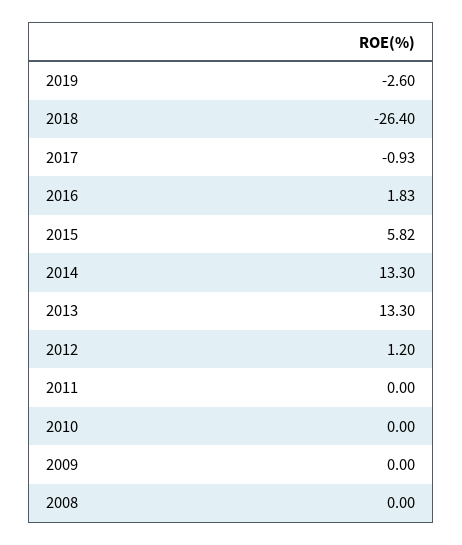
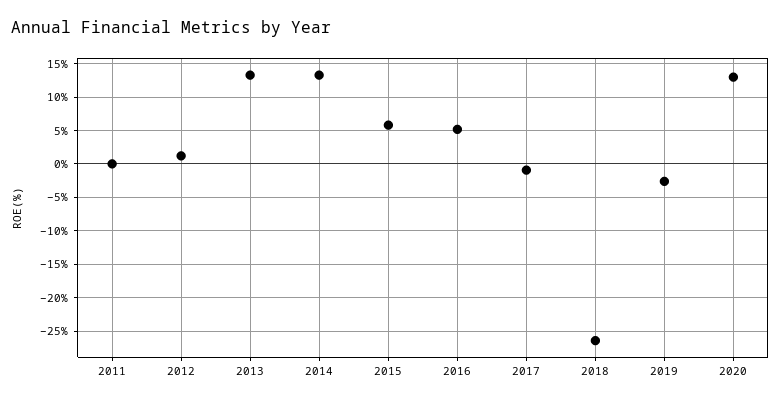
2016: 1.83 -> 5
2010: 0 -> none
2009: 0 -> none
2008: 0 -> none
2020: none -> 13

